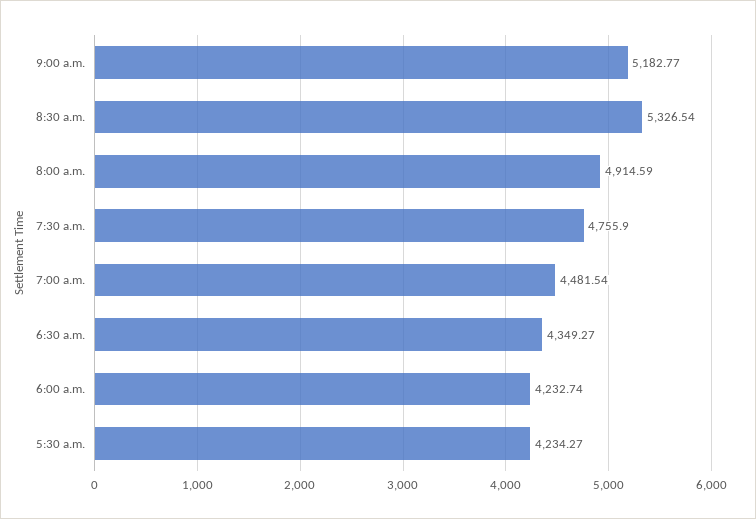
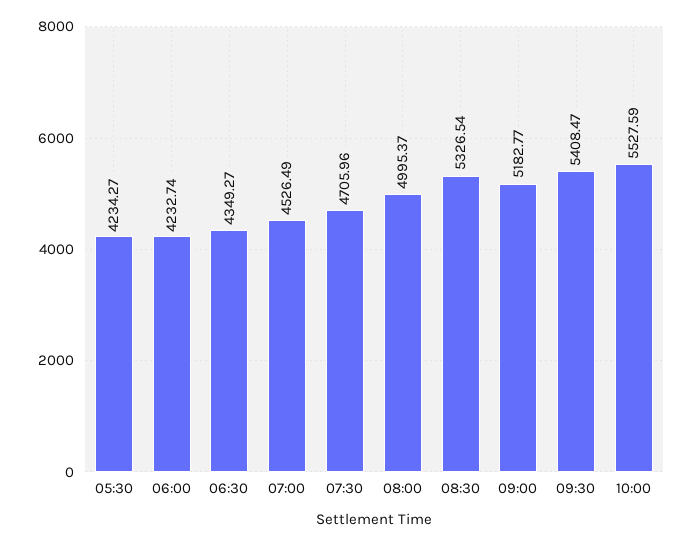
8:00 a.m.: 4914.59 -> 4995.37
7:30 a.m.: 4755.9 -> 4705.96
7:00 a.m.: 4481.54 -> 4526.49
09:30: none -> 5408.47
10:00: none -> 5527.59

